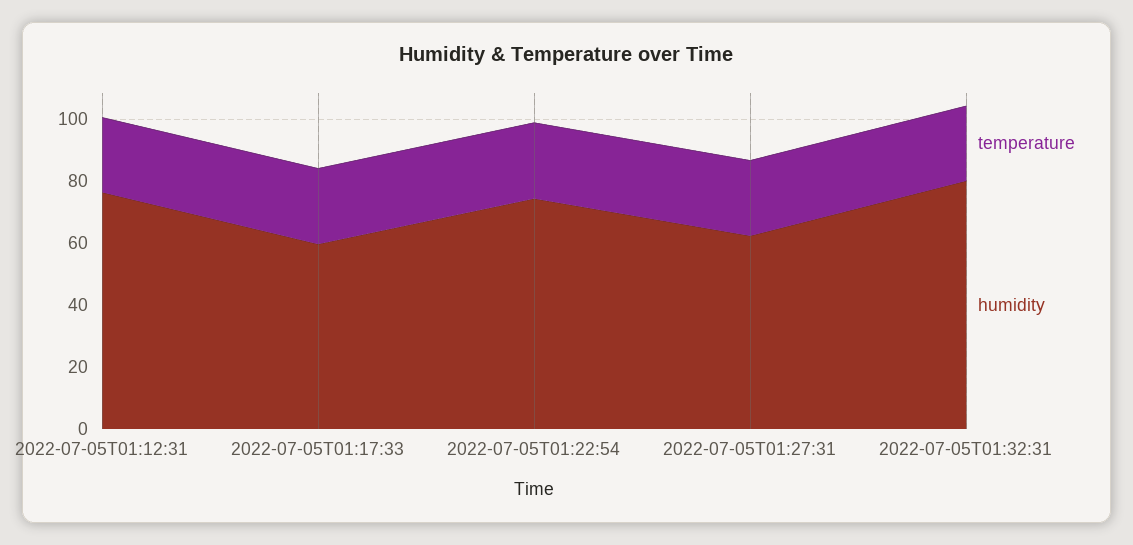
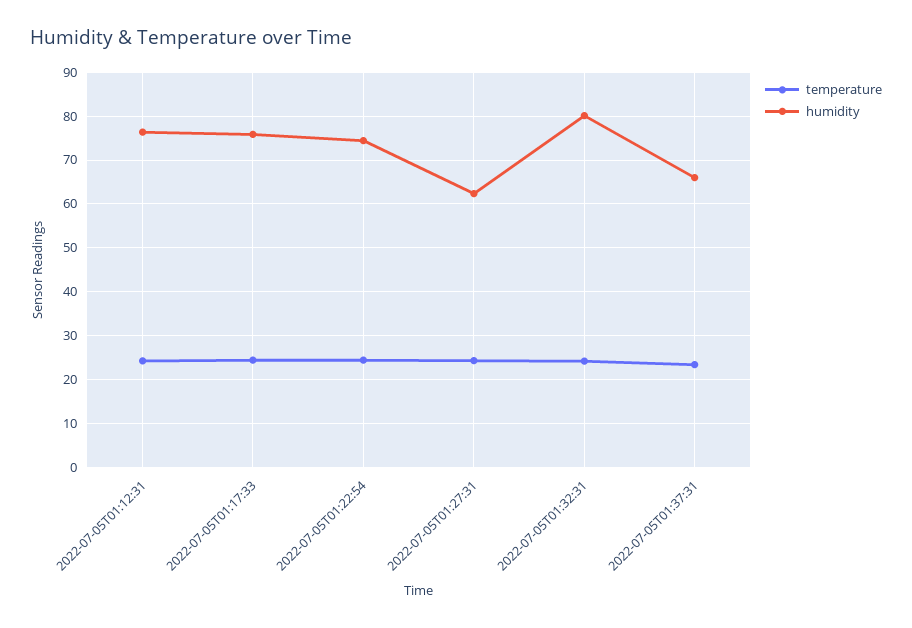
humidity, 2022-07-05T01:17:33: 60 -> 76
temperature, 2022-07-05T01:37:31: none -> 24
humidity, 2022-07-05T01:37:31: none -> 66

